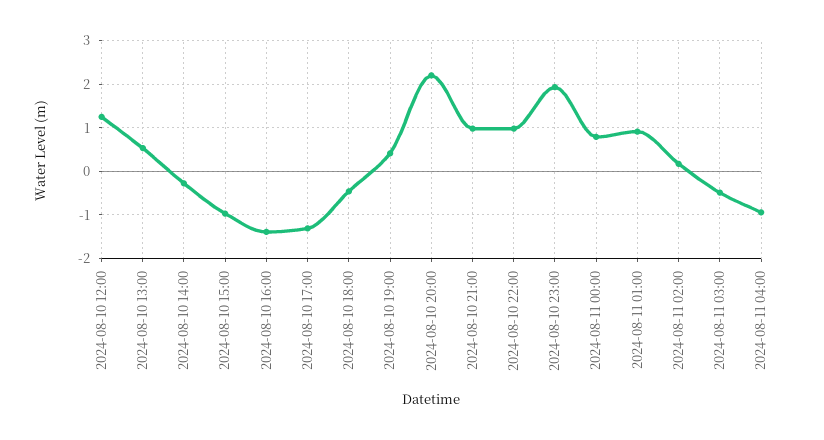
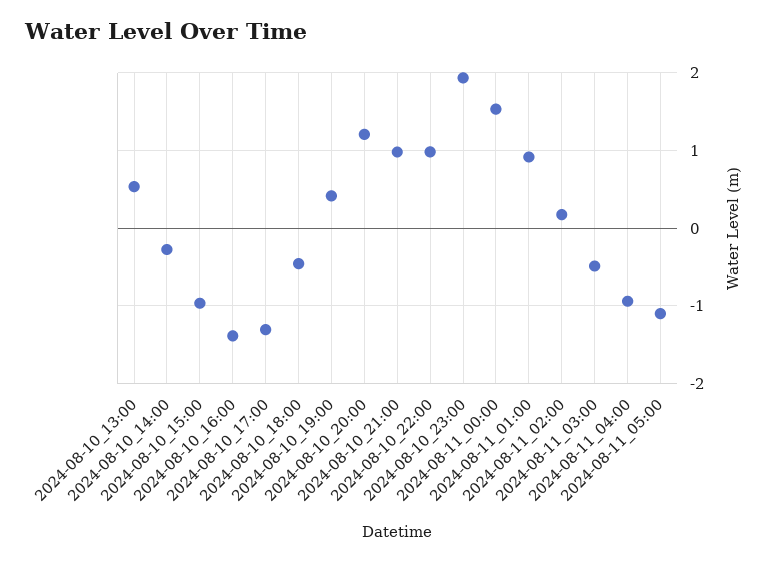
2024-08-10 12:00: 1.2 -> none
2024-08-10 20:00: 2.2 -> 1.2
2024-08-11 00:00: 0.8 -> 1.5
2024-08-11_05:00: none -> -1.1

